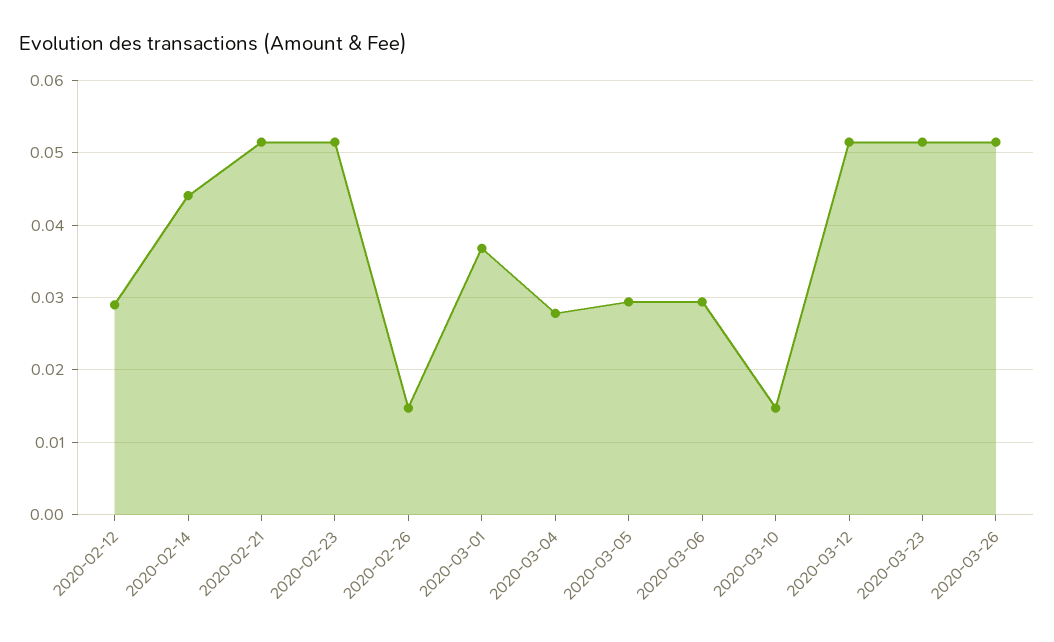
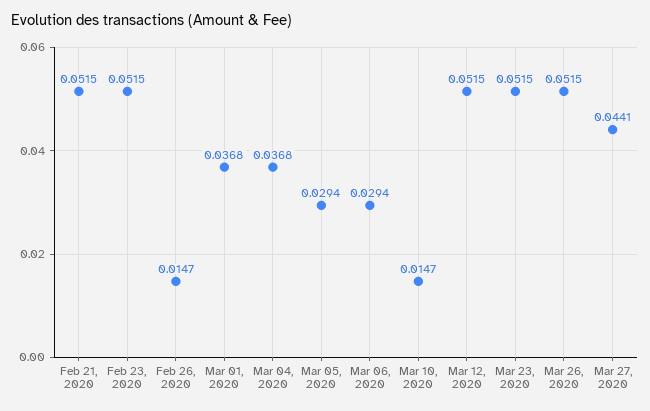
2020-02-12: 0.029 -> none
2020-02-14: 0.044 -> none
2020-03-04: 0.028 -> 0.0368
Mar 27, 2020: none -> 0.0441

